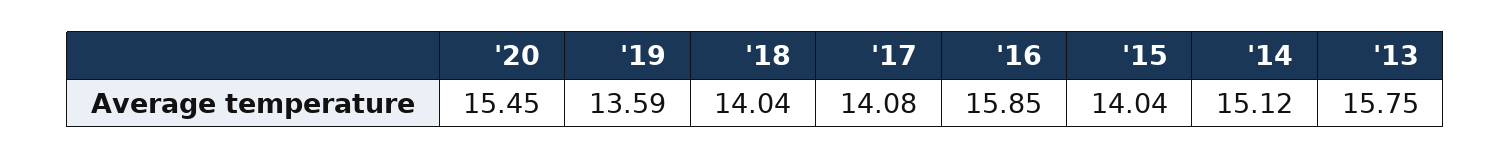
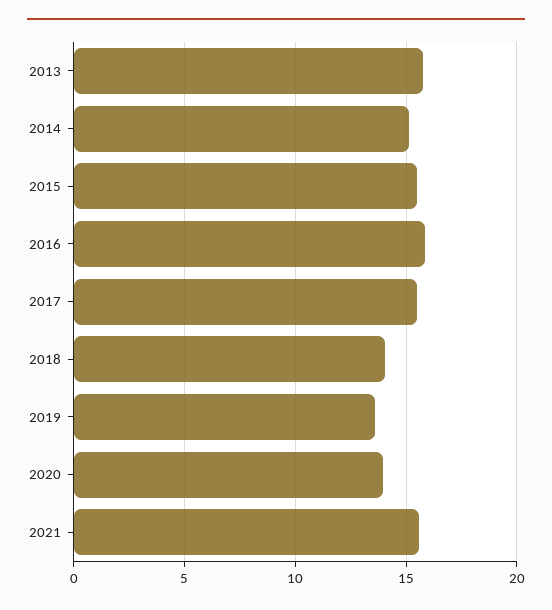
'20: 15.45 -> 14
'17: 14.08 -> 15.5
'15: 14.04 -> 15.5
2021: none -> 15.5

